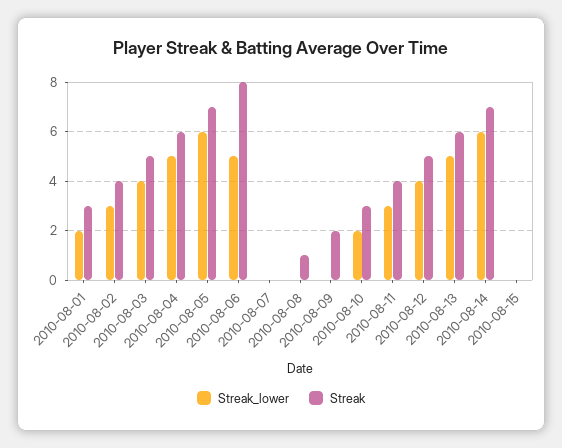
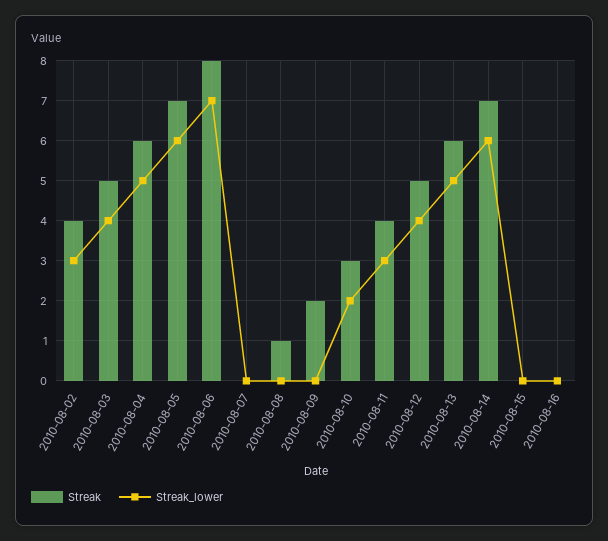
Streak_lower, 2010-08-01: 2 -> none
Streak, 2010-08-01: 3 -> none
Streak_lower, 2010-08-06: 5 -> 7
Streak, 2010-08-16: none -> 0
Streak_lower, 2010-08-16: none -> 0

